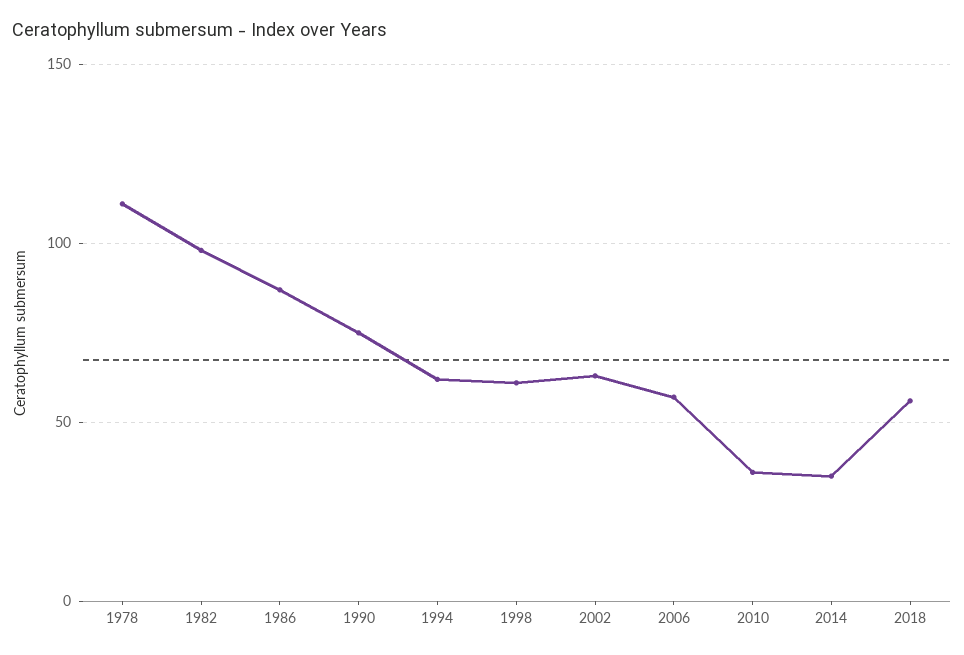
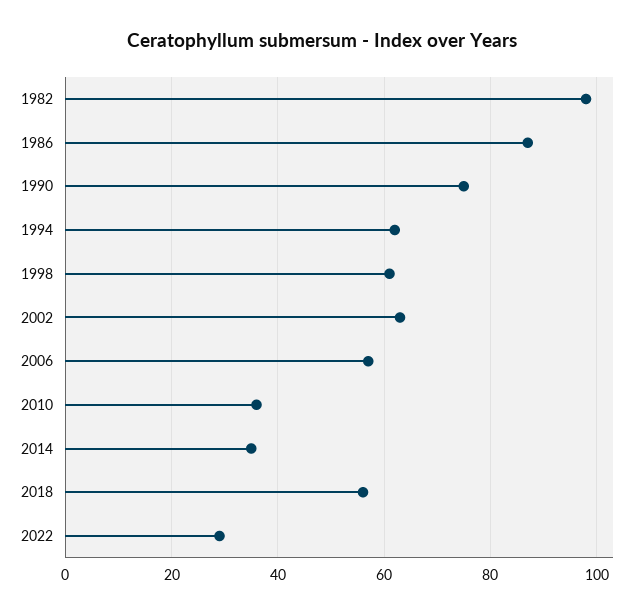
1978: 110 -> none
2022: none -> 30

